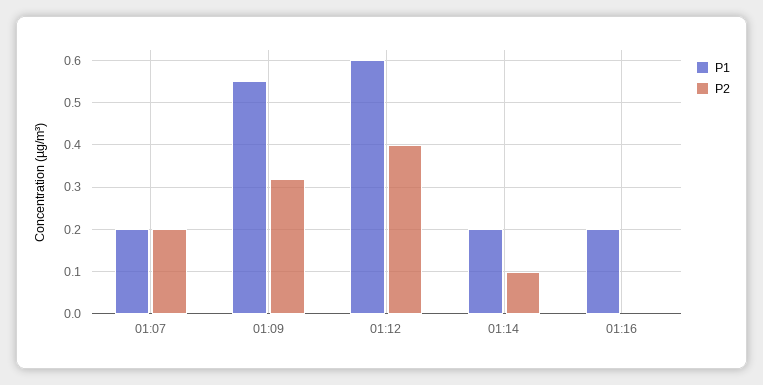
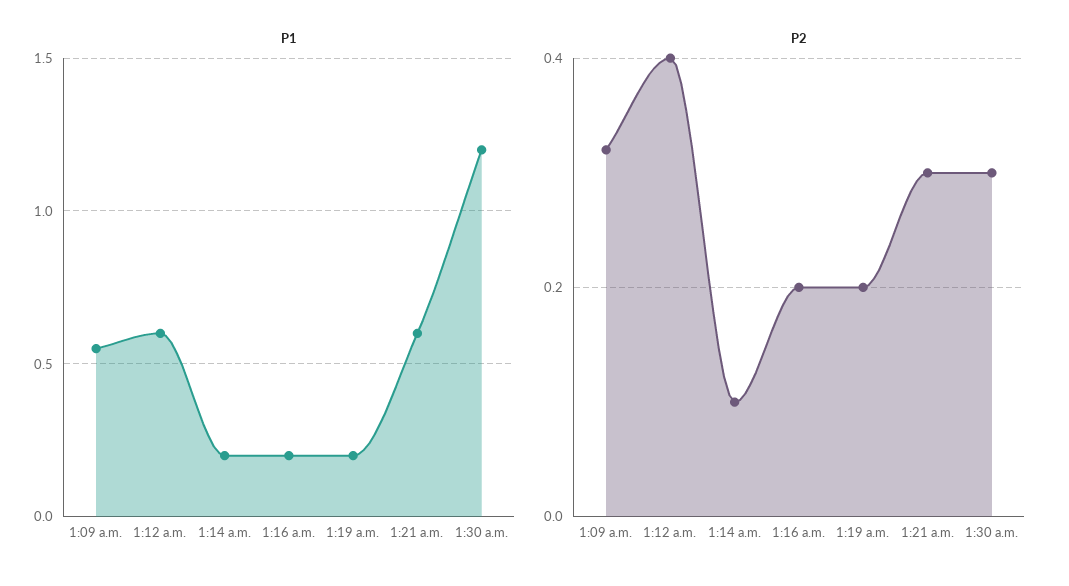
P1, 01:07: 0.2 -> none
P2, 01:07: 0.2 -> none
P2, 01:16: 0 -> 0.2
P1, 1:19 a.m.: none -> 0.2
P1, 1:21 a.m.: none -> 0.6
P1, 1:30 a.m.: none -> 1.2
P2, 1:19 a.m.: none -> 0.2
P2, 1:21 a.m.: none -> 0.3
P2, 1:30 a.m.: none -> 0.3

